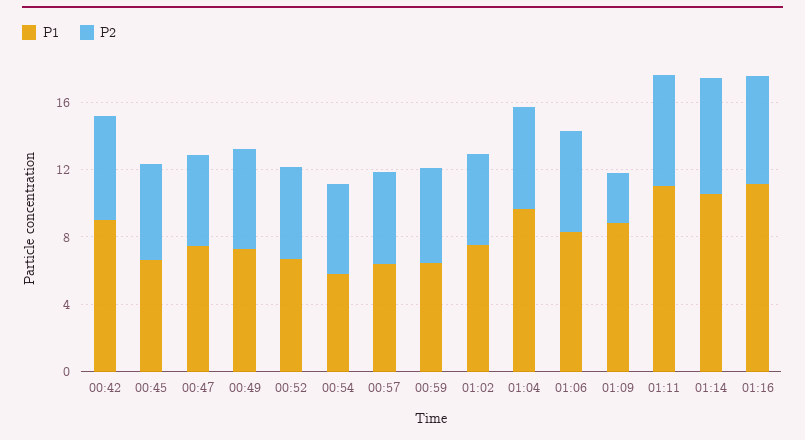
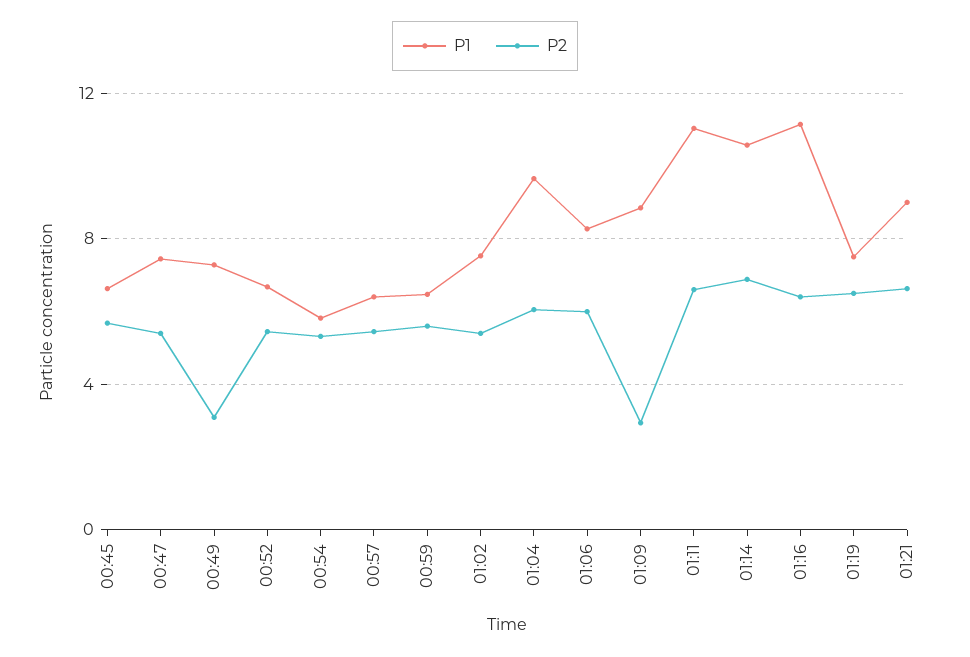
P1, 00:42: 9 -> none
P2, 00:42: 6 -> none
P2, 00:49: 6 -> 3
P1, 01:19: none -> 7.5
P2, 01:19: none -> 6.5
P1, 01:21: none -> 9
P2, 01:21: none -> 6.5

